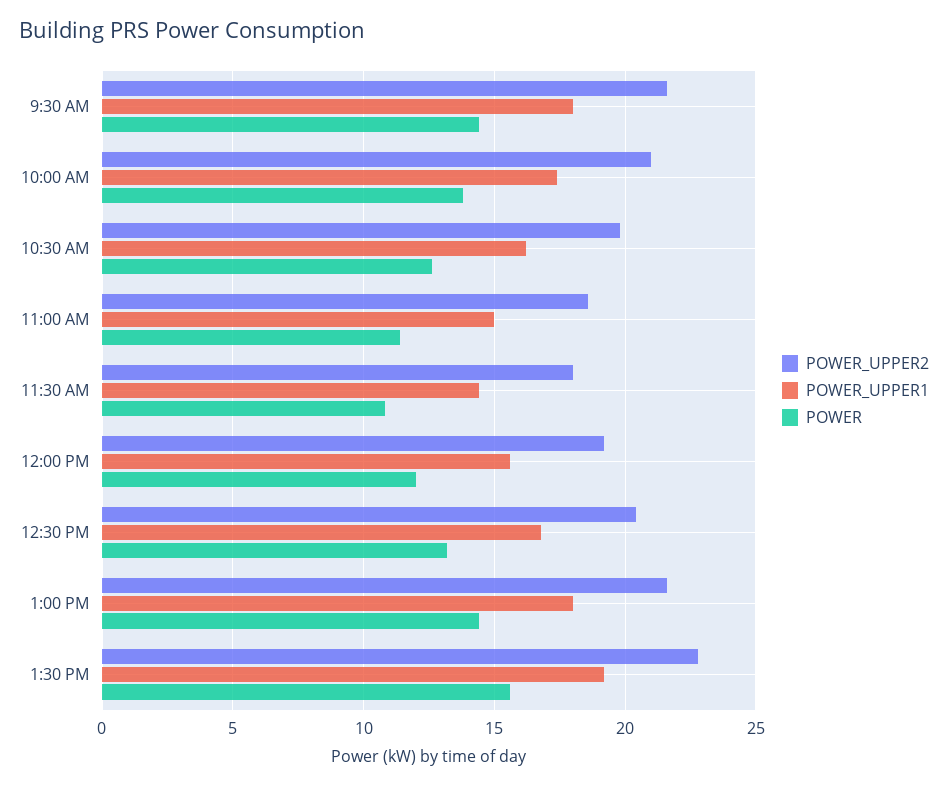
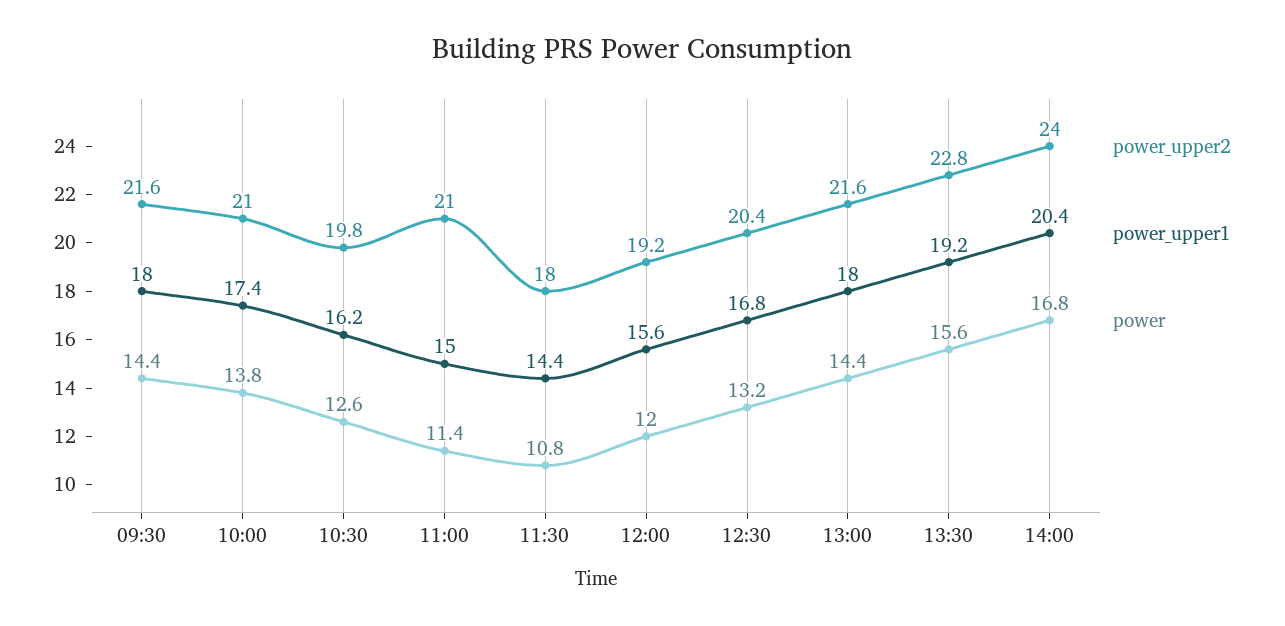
POWER_UPPER2, 11:00 AM: 18.5 -> 21
POWER_UPPER2, 14:00: none -> 24
POWER_UPPER1, 14:00: none -> 20.4
POWER, 14:00: none -> 16.8

